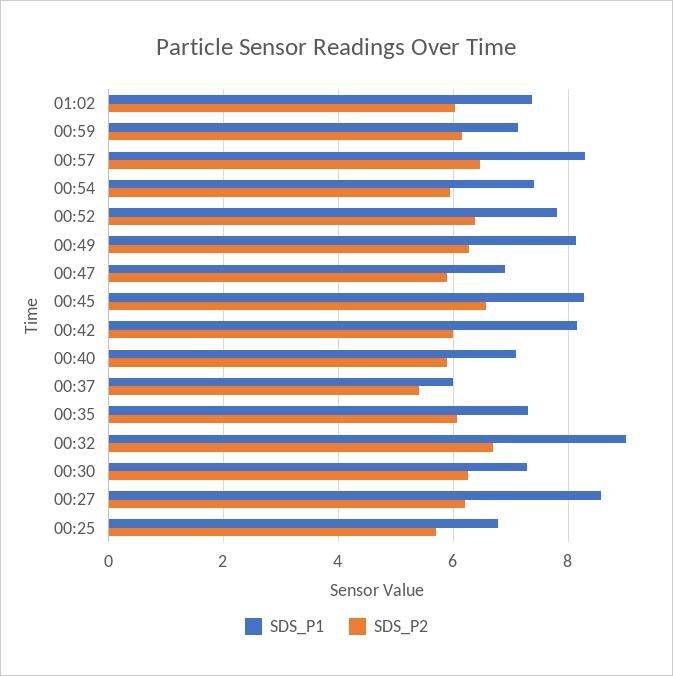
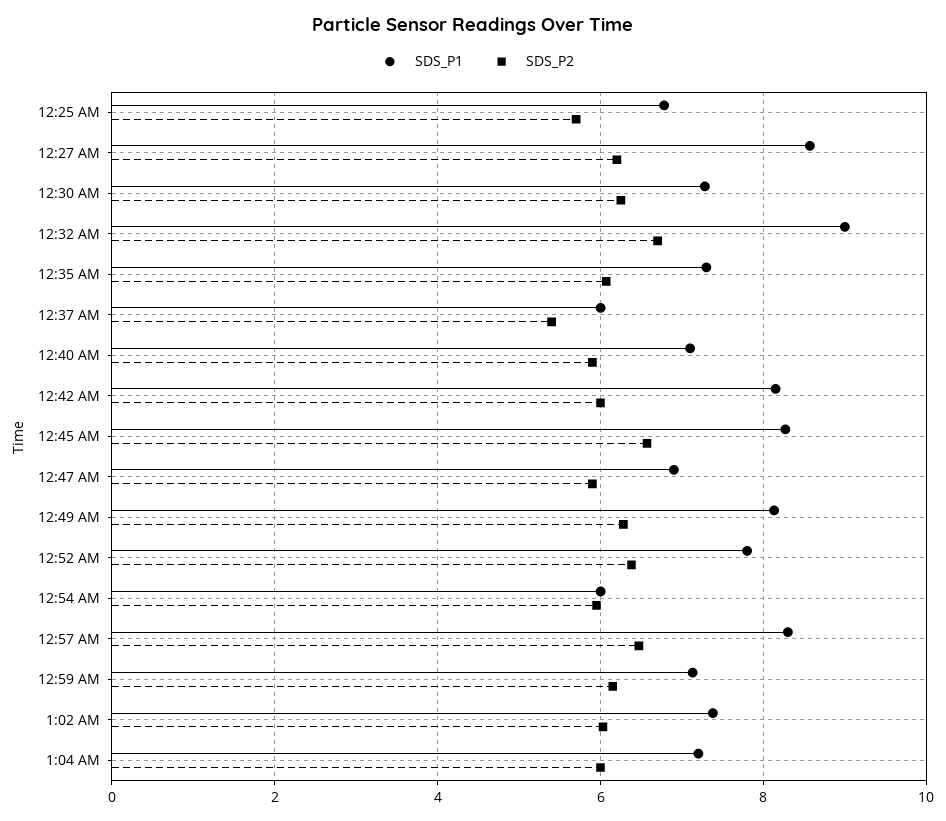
SDS_P1, 00:54: 7.4 -> 6
SDS_P1, 1:04 AM: none -> 7.2
SDS_P2, 1:04 AM: none -> 6

